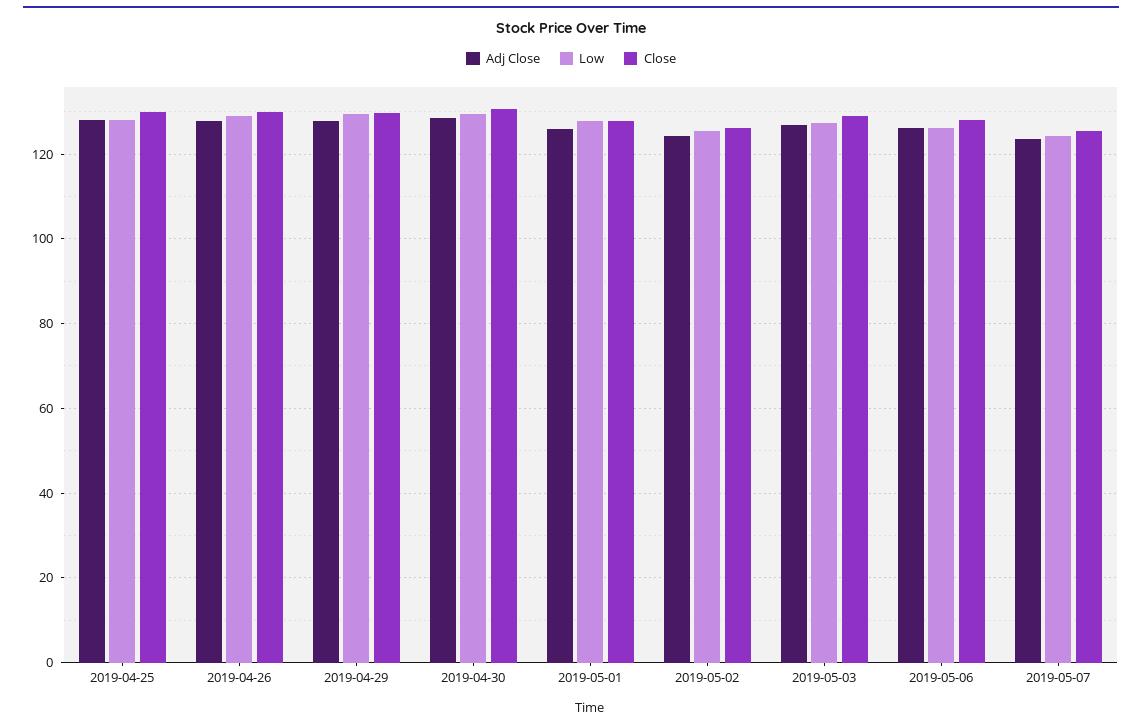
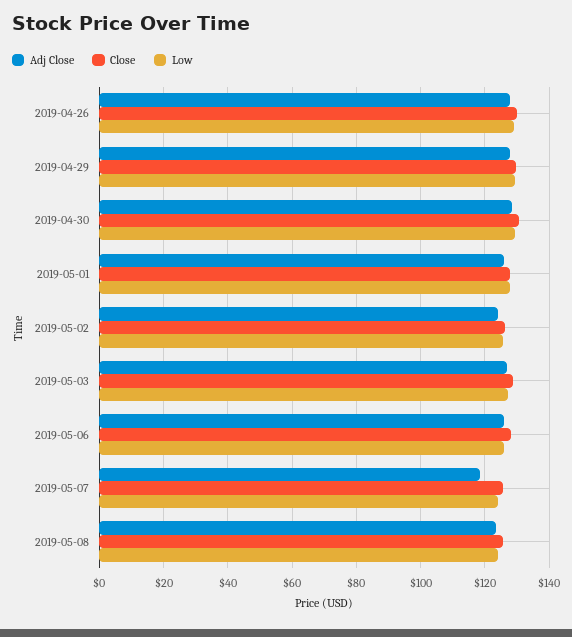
Adj Close, 2019-04-25: 128 -> none
Low, 2019-04-25: 128 -> none
Close, 2019-04-25: 130 -> none
Adj Close, 2019-05-07: 124 -> 118
Adj Close, 2019-05-08: none -> 124
Close, 2019-05-08: none -> 126
Low, 2019-05-08: none -> 124

